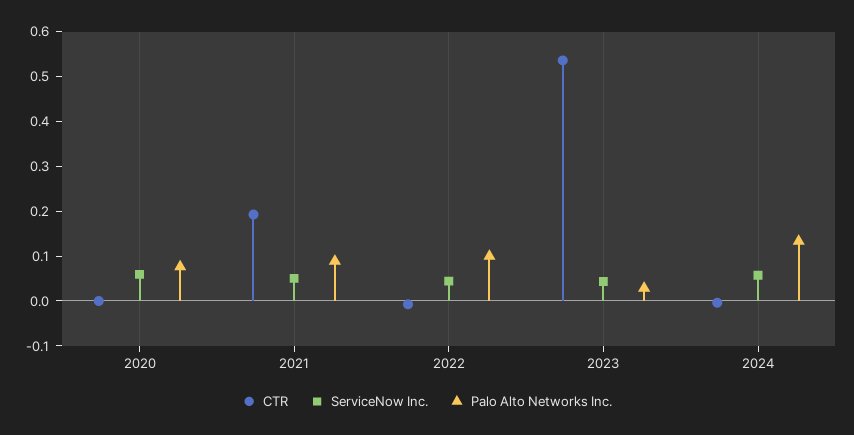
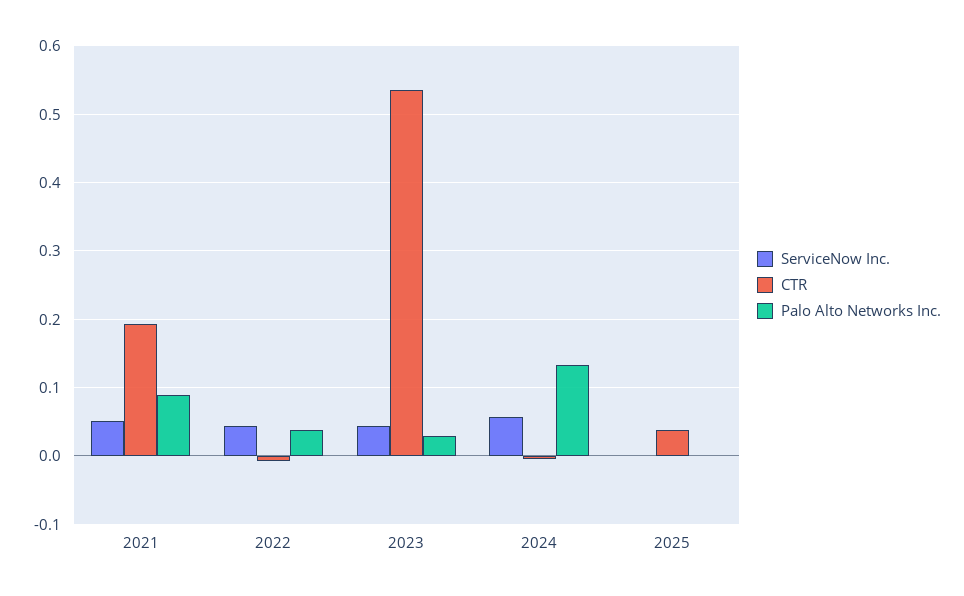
CTR, 2020: 0 -> none
ServiceNow Inc., 2020: 0.06 -> none
Palo Alto Networks Inc., 2020: 0.08 -> none
Palo Alto Networks Inc., 2022: 0.1 -> 0.04
ServiceNow Inc., 2025: none -> 0
CTR, 2025: none -> 0.04
Palo Alto Networks Inc., 2025: none -> 0

